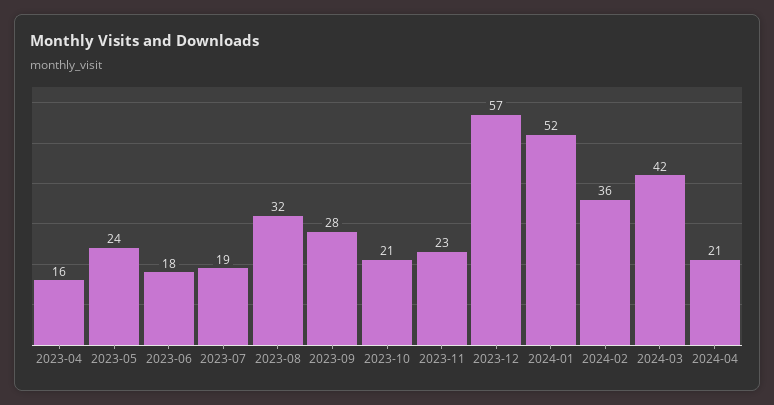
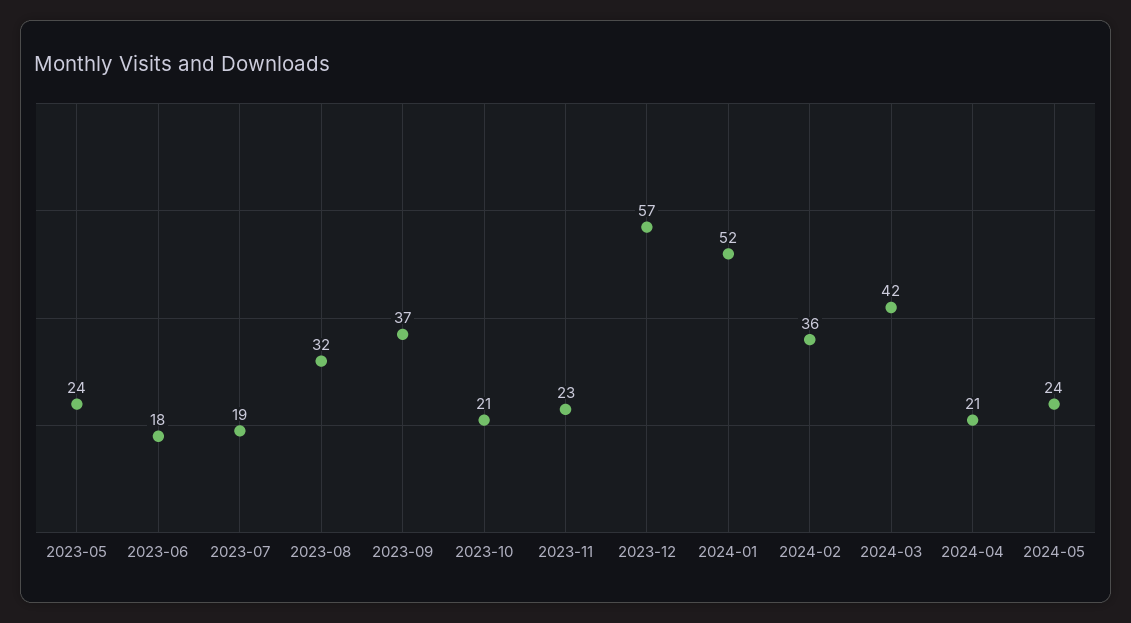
2023-04: 16 -> none
2023-09: 28 -> 37
2024-05: none -> 24

